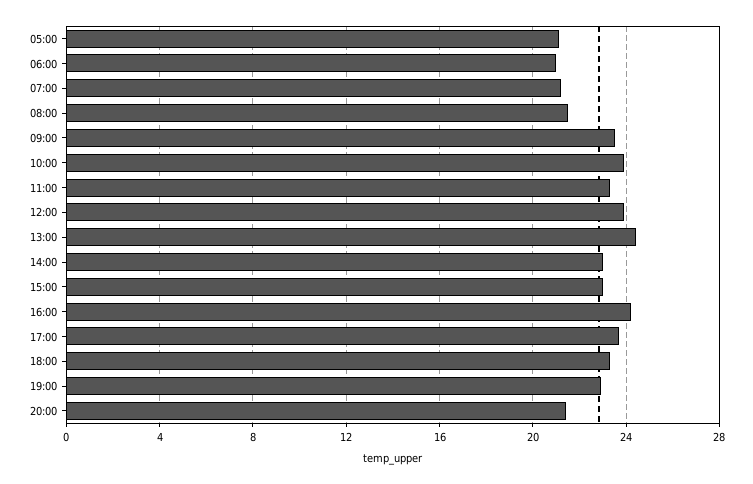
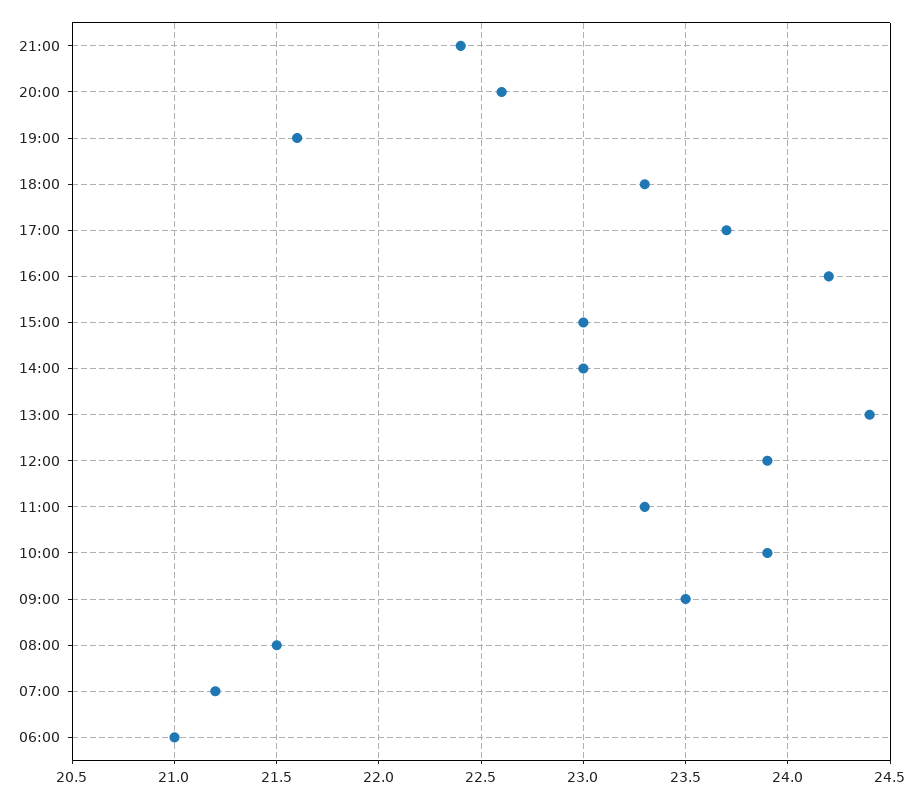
05:00: 21 -> none
19:00: 23 -> 21.6
20:00: 21.5 -> 22.6
21:00: none -> 22.4

